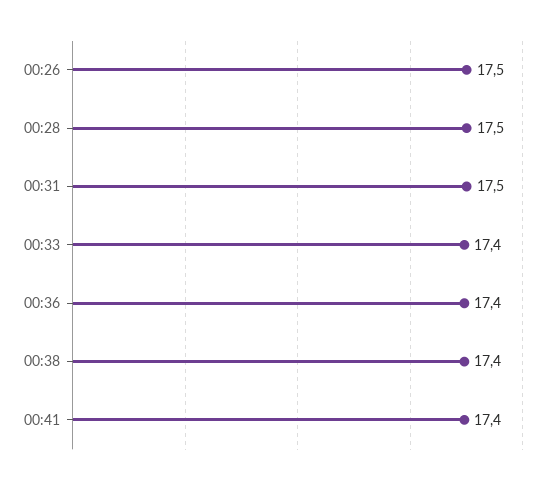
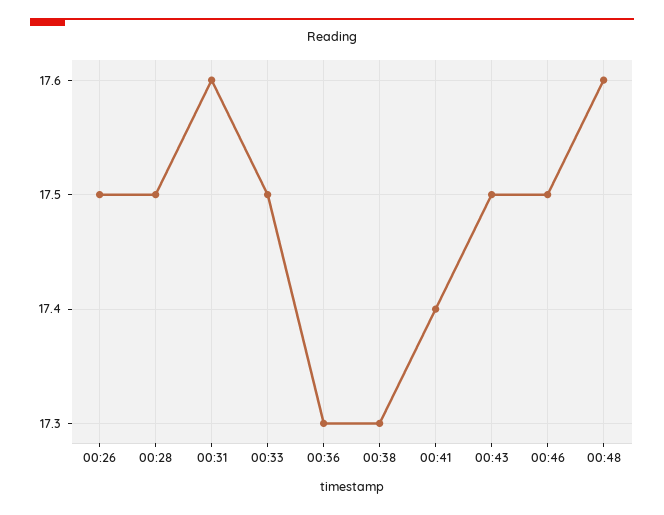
00:31: 17.5 -> 17.6
00:33: 17.4 -> 17.5
00:36: 17.4 -> 17.3
00:38: 17.4 -> 17.3
00:43: none -> 17.5
00:46: none -> 17.5
00:48: none -> 17.6

